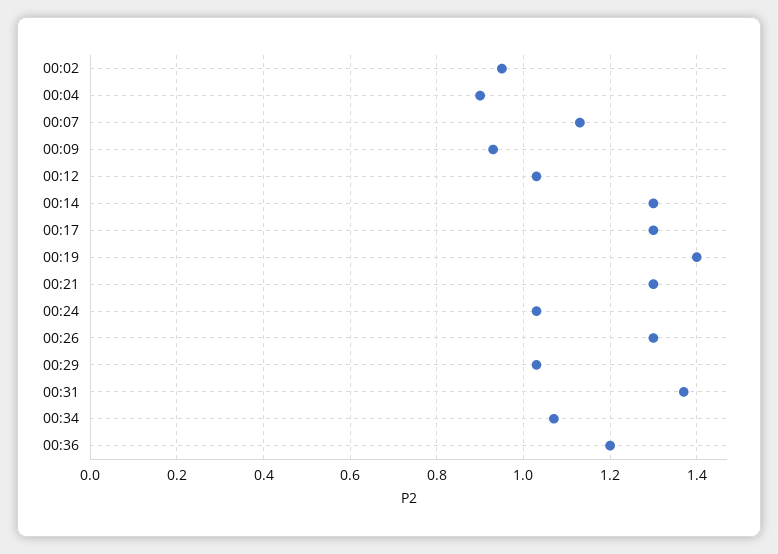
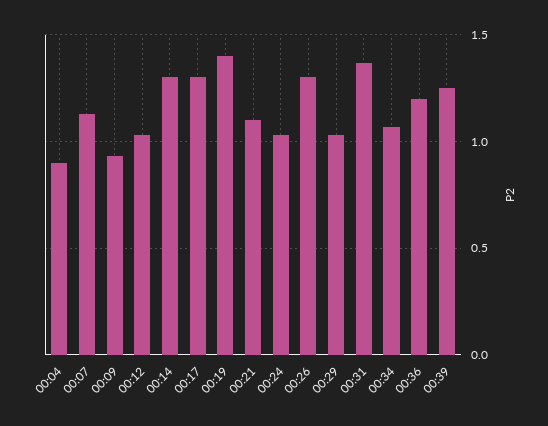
00:02: 0.95 -> none
00:21: 1.3 -> 1.1
00:39: none -> 1.25

